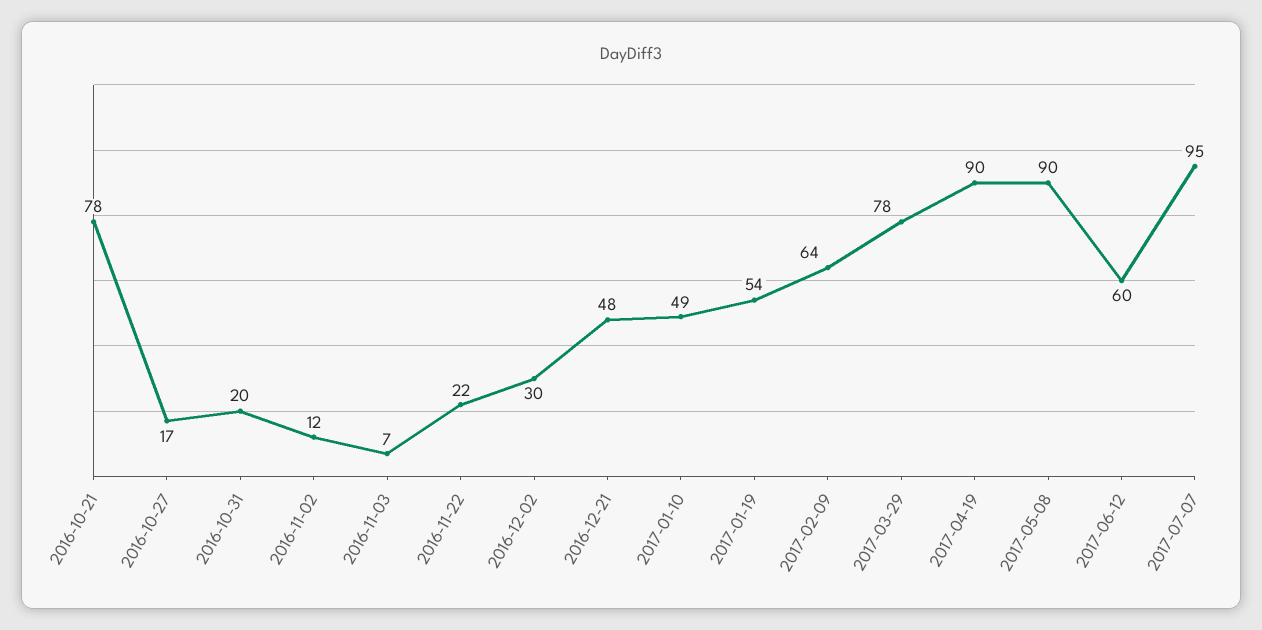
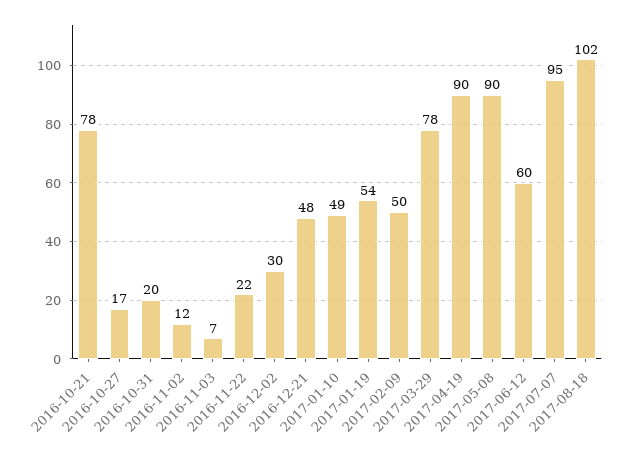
2017-02-09: 64 -> 50
2017-08-18: none -> 102

